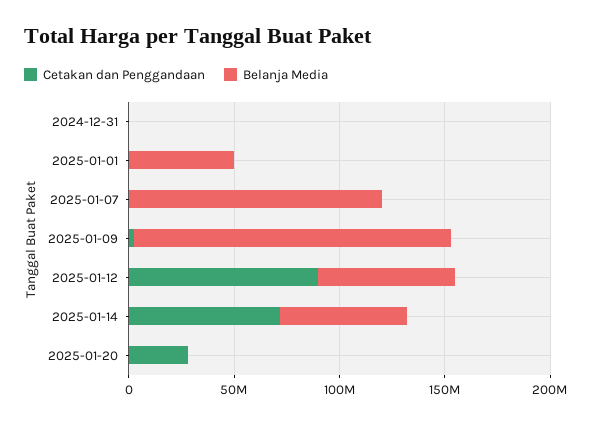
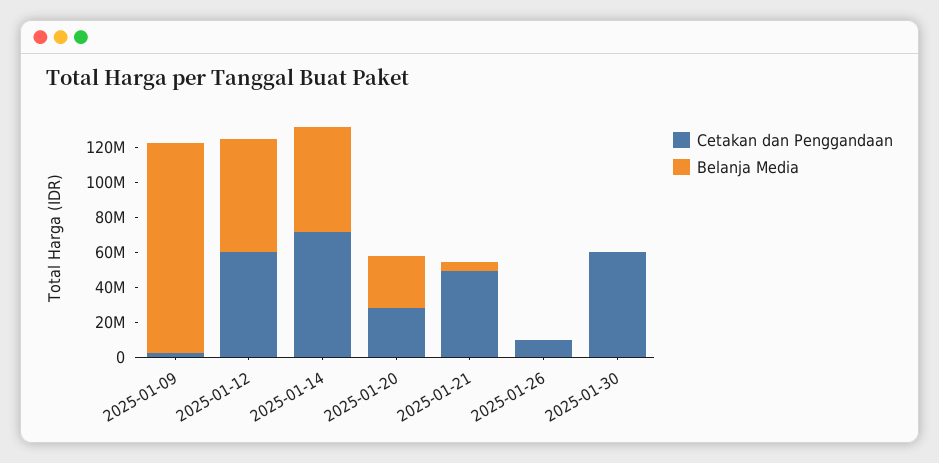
Cetakan dan Penggandaan, 2024-12-31: 0 -> none
Belanja Media, 2024-12-31: 0 -> none
Cetakan dan Penggandaan, 2025-01-01: 0 -> none
Belanja Media, 2025-01-01: 50000000 -> none
Cetakan dan Penggandaan, 2025-01-07: 0 -> none
Belanja Media, 2025-01-07: 120000000 -> none
Belanja Media, 2025-01-09: 150000000 -> 120000000
Cetakan dan Penggandaan, 2025-01-12: 90000000 -> 60000000
Belanja Media, 2025-01-20: 0 -> 30000000
Cetakan dan Penggandaan, 2025-01-21: none -> 50000000
Belanja Media, 2025-01-21: none -> 5000000
Cetakan dan Penggandaan, 2025-01-26: none -> 10000000
Belanja Media, 2025-01-26: none -> 0
Cetakan dan Penggandaan, 2025-01-30: none -> 60000000
Belanja Media, 2025-01-30: none -> 0

